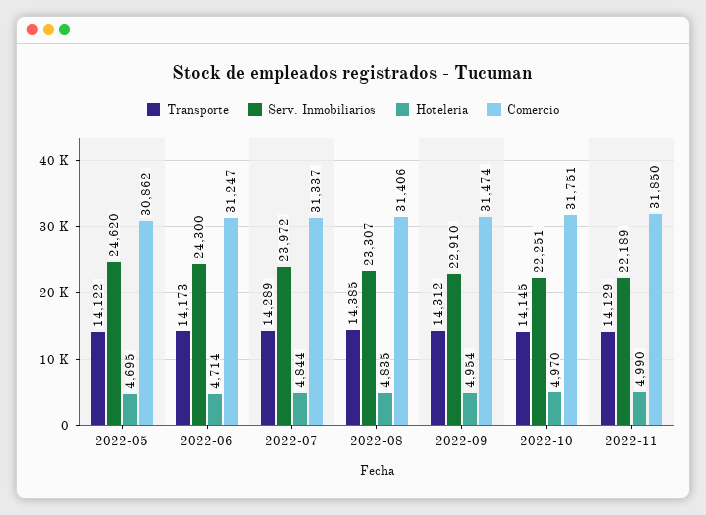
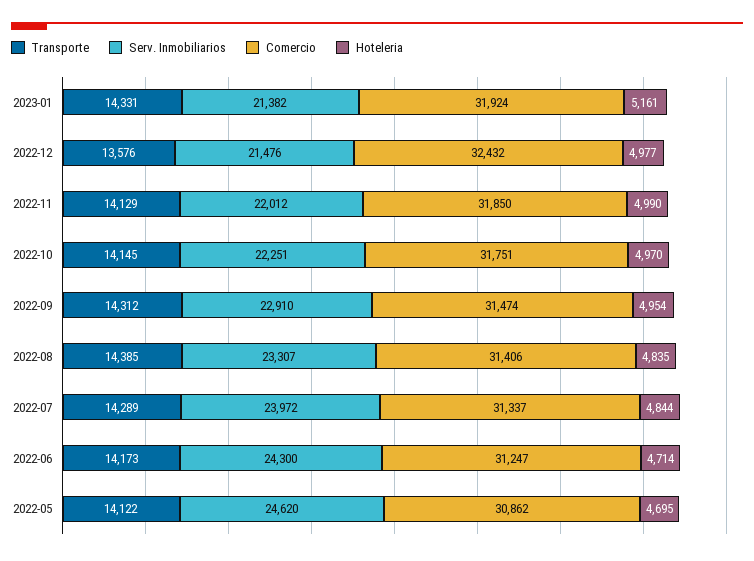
Serv. Inmobiliarios, 2022-11: 22189 -> 22012
Transporte, 2023-01: none -> 14331
Serv. Inmobiliarios, 2023-01: none -> 21382
Comercio, 2023-01: none -> 31924
Hoteleria, 2023-01: none -> 5161
Transporte, 2022-12: none -> 13576
Serv. Inmobiliarios, 2022-12: none -> 21476
Comercio, 2022-12: none -> 32432
Hoteleria, 2022-12: none -> 4977

